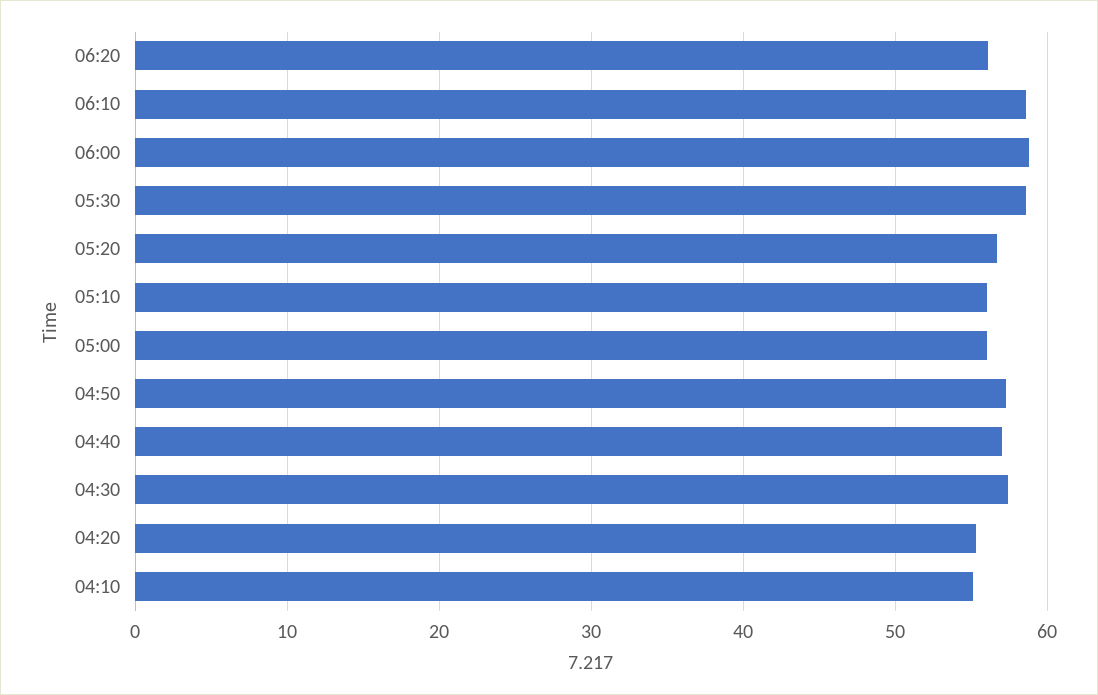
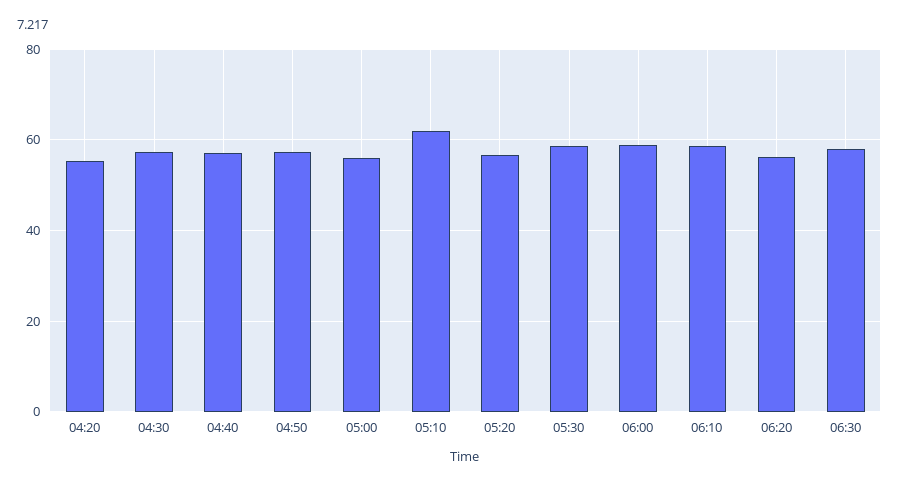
05:10: 56 -> 62
04:10: 55 -> none
06:30: none -> 58

